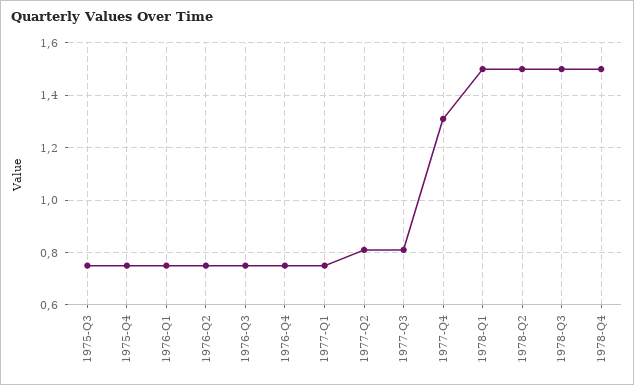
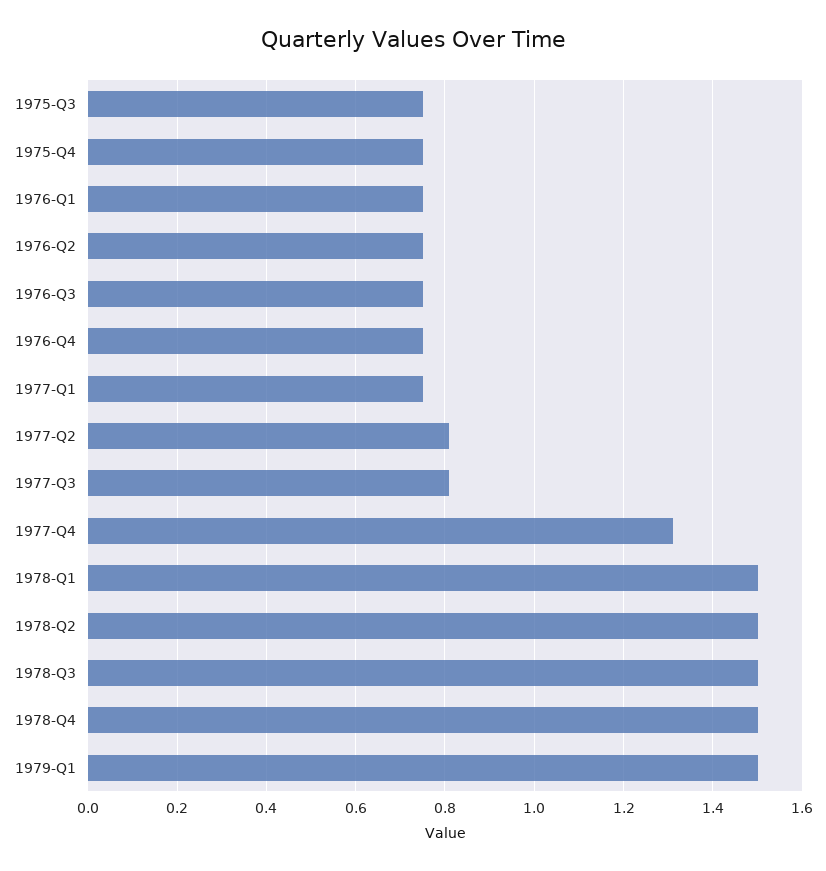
1979-Q1: none -> 1.5

